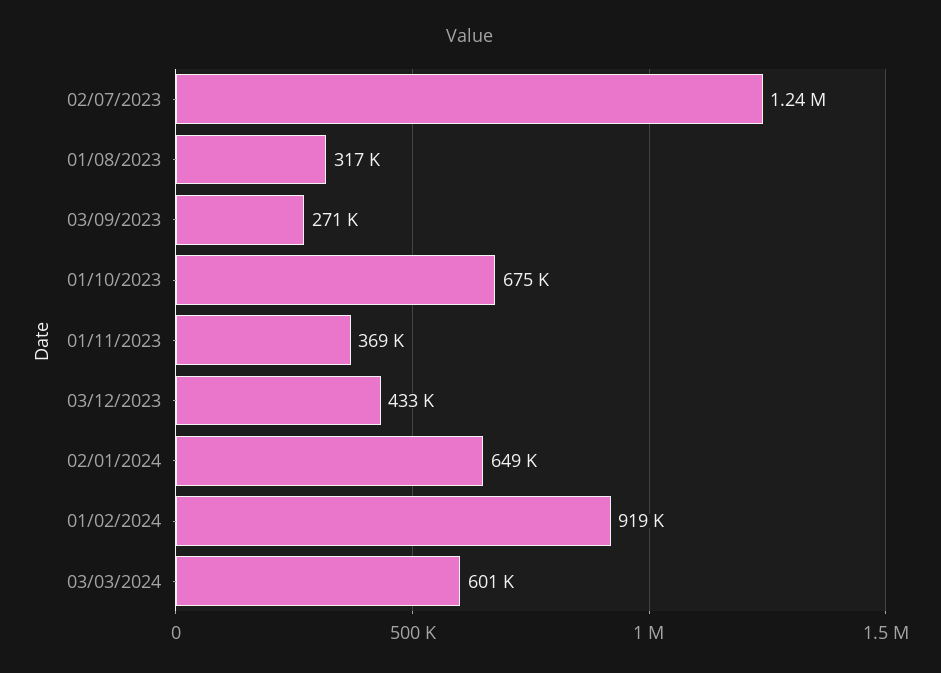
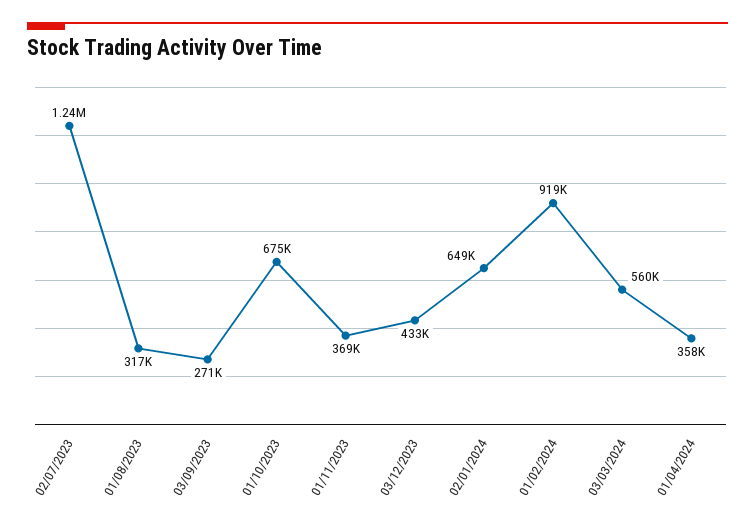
03/03/2024: 601000 -> 560000
01/04/2024: none -> 358000

